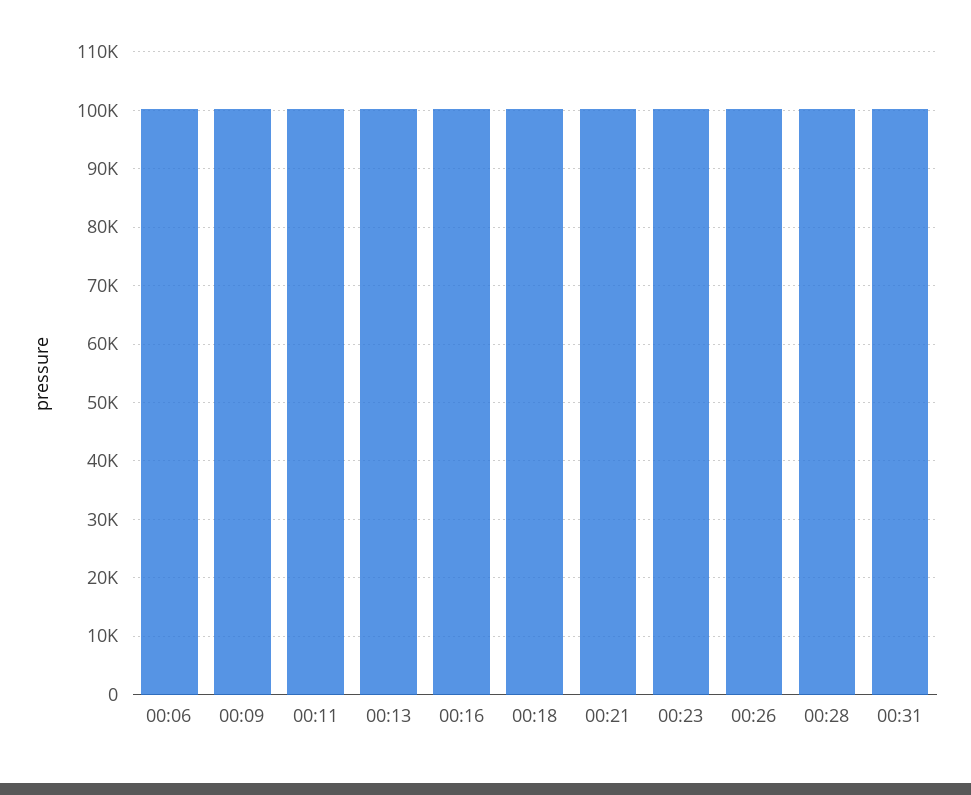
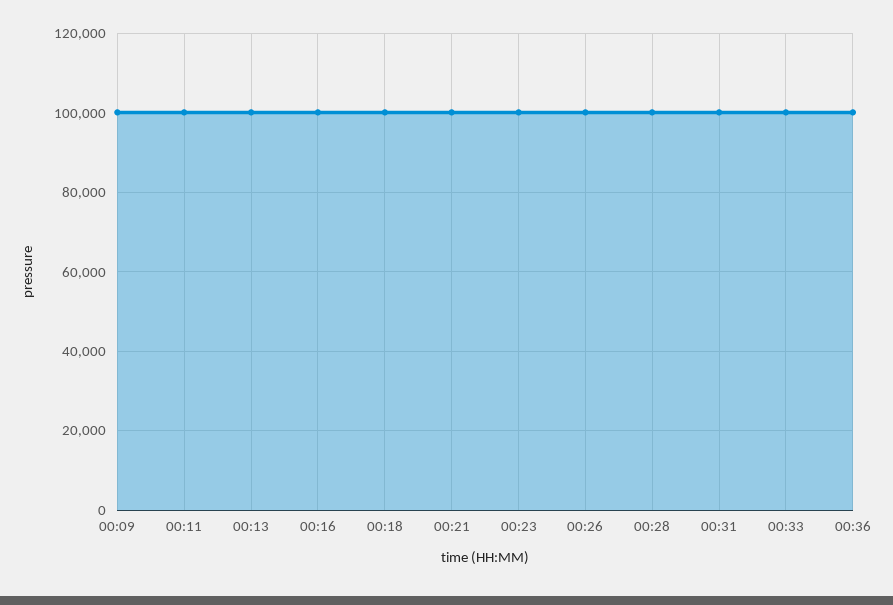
00:06: 100000 -> none
00:33: none -> 100000
00:36: none -> 100000

